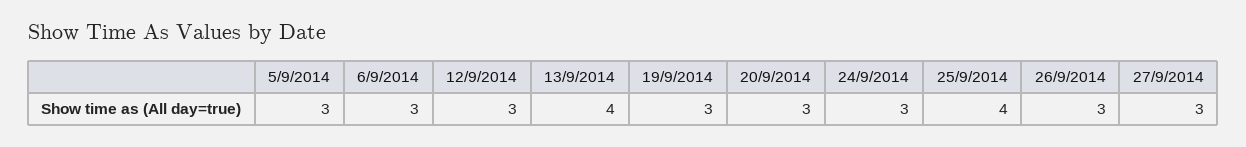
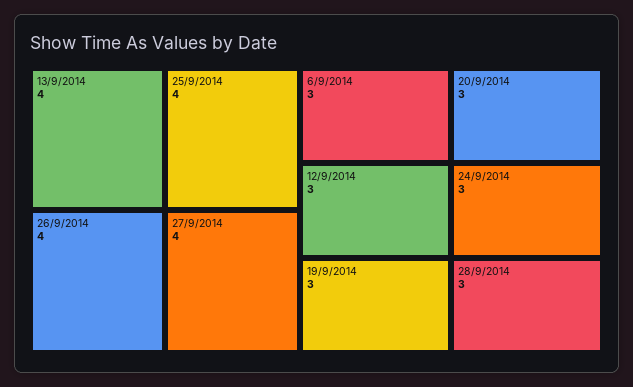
5/9/2014: 3 -> none
26/9/2014: 3 -> 4
27/9/2014: 3 -> 4
28/9/2014: none -> 3

